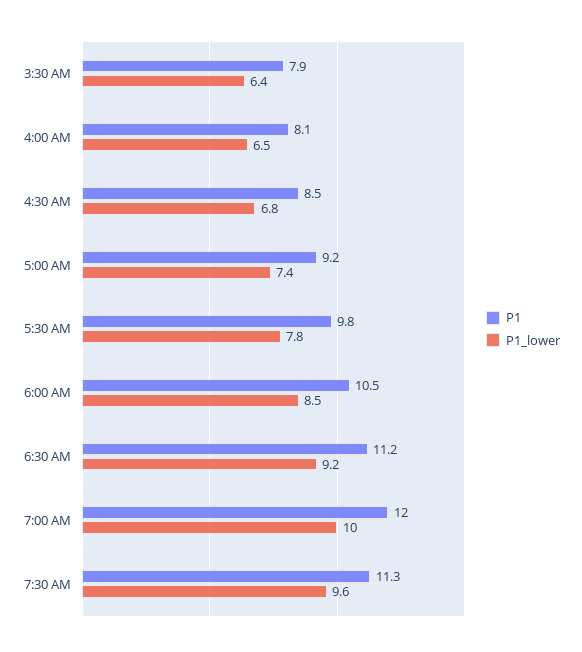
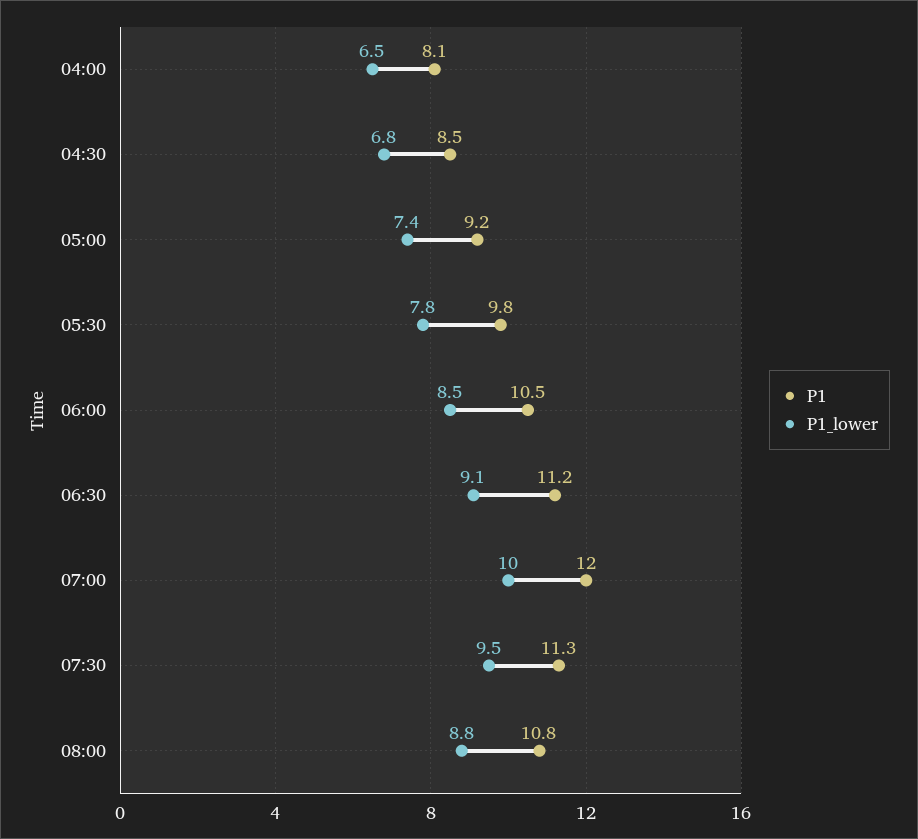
P1, 3:30 AM: 7.9 -> none
P1_lower, 3:30 AM: 6.4 -> none
P1_lower, 6:30 AM: 9.2 -> 9.1
P1_lower, 7:30 AM: 9.6 -> 9.5
P1, 08:00: none -> 10.8
P1_lower, 08:00: none -> 8.8

